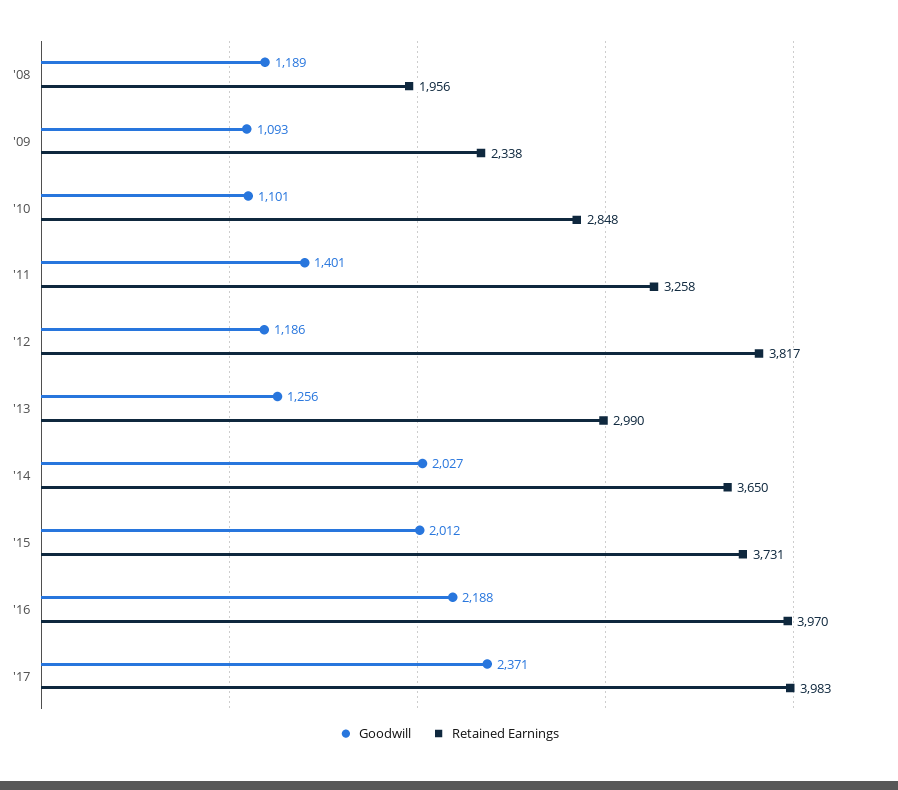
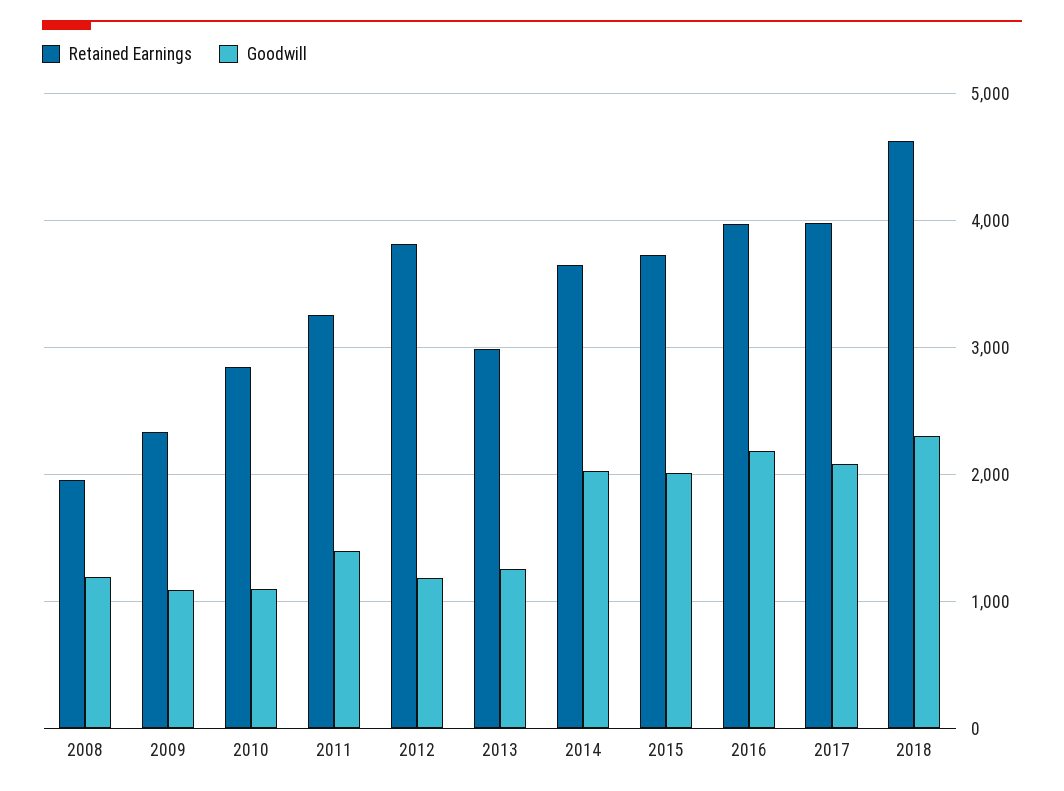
Goodwill, '17: 2371 -> 2100
Retained Earnings, 2018: none -> 4600
Goodwill, 2018: none -> 2300

